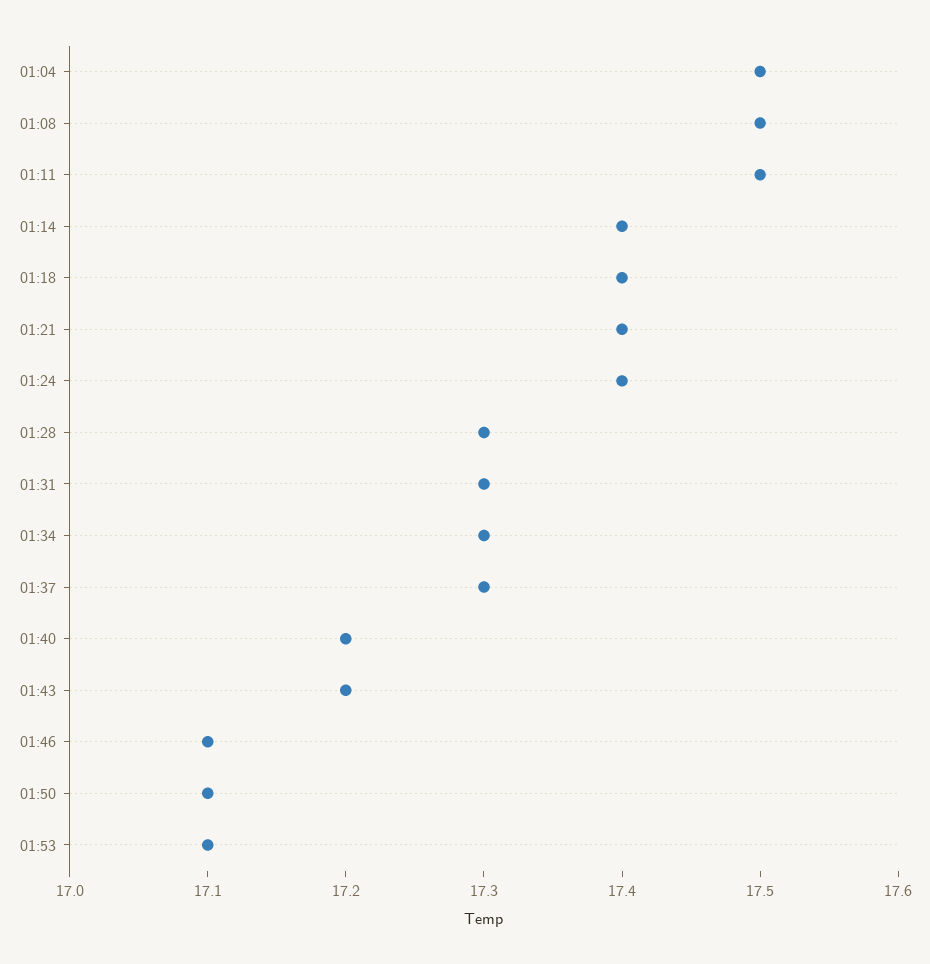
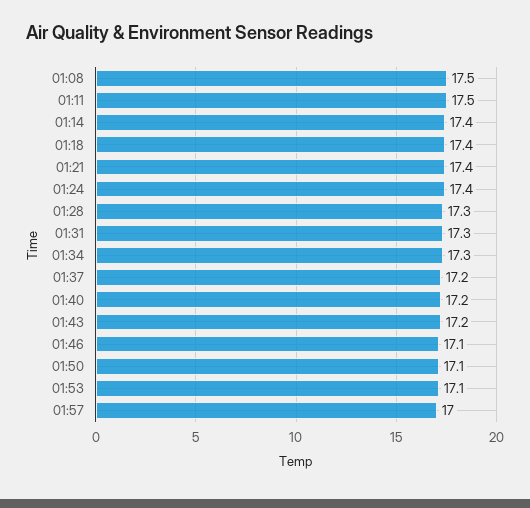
01:04: 17.5 -> none
01:37: 17.3 -> 17.2
01:57: none -> 17

